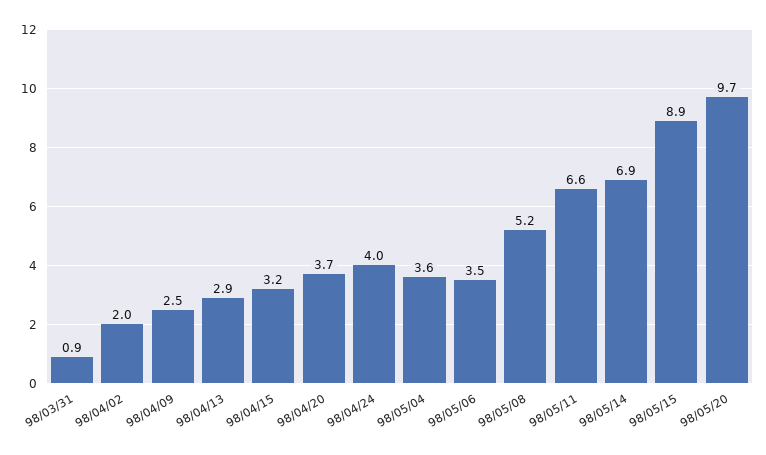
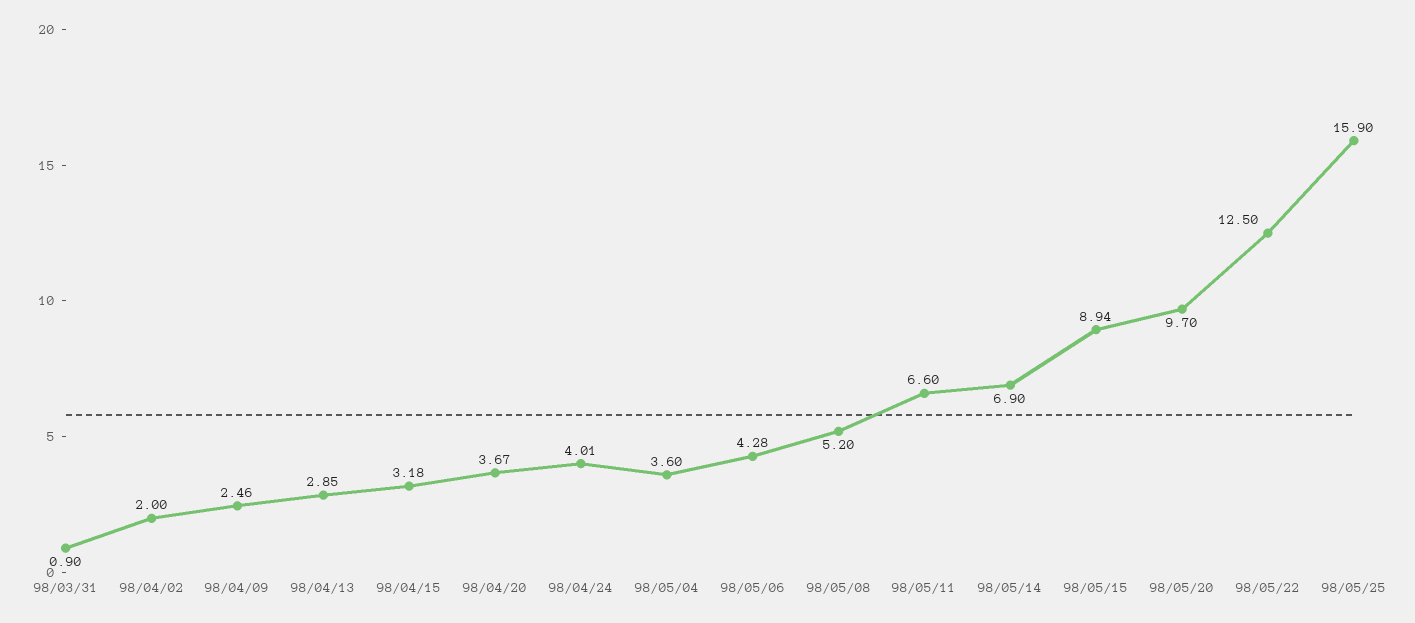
98/05/06: 3.5 -> 4.28
98/05/22: none -> 12.5
98/05/25: none -> 15.9

